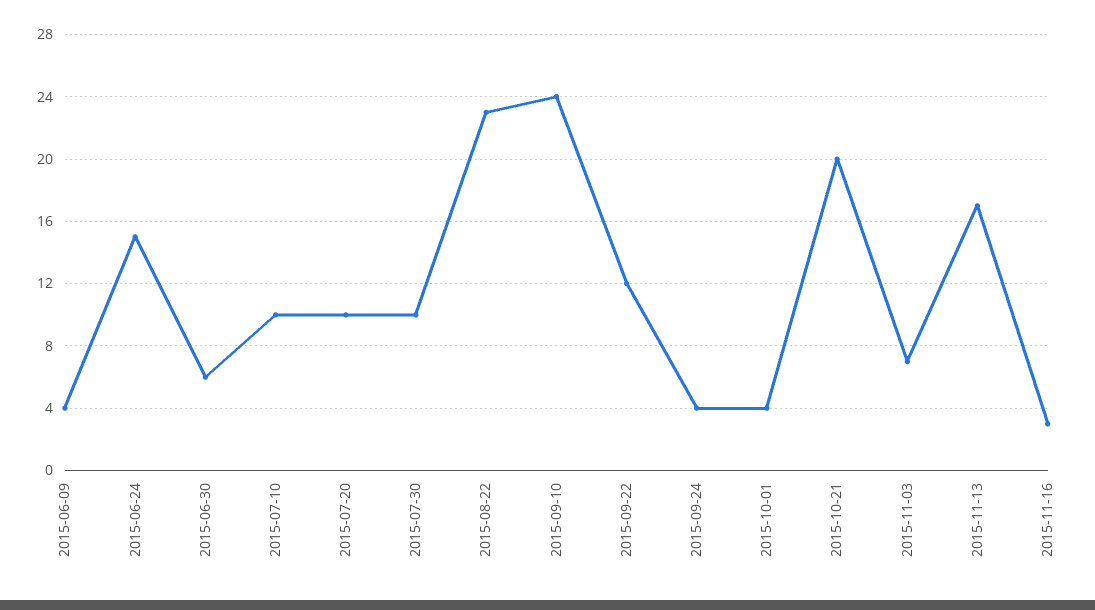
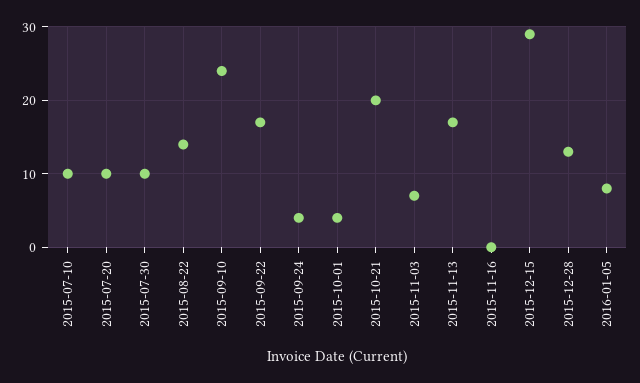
2015-06-09: 4 -> none
2015-06-24: 15 -> none
2015-06-30: 6 -> none
2015-08-22: 23 -> 14
2015-09-22: 12 -> 17
2015-11-16: 3 -> 0
2015-12-15: none -> 29
2015-12-28: none -> 13
2016-01-05: none -> 8

